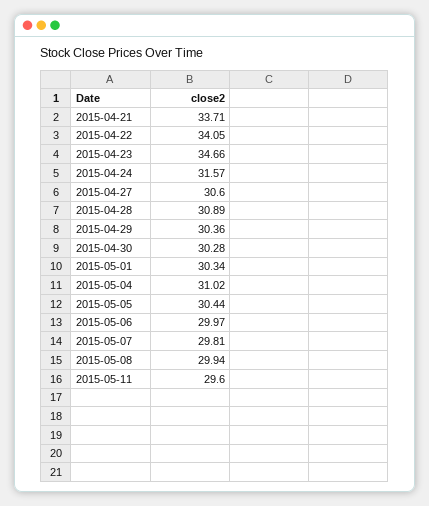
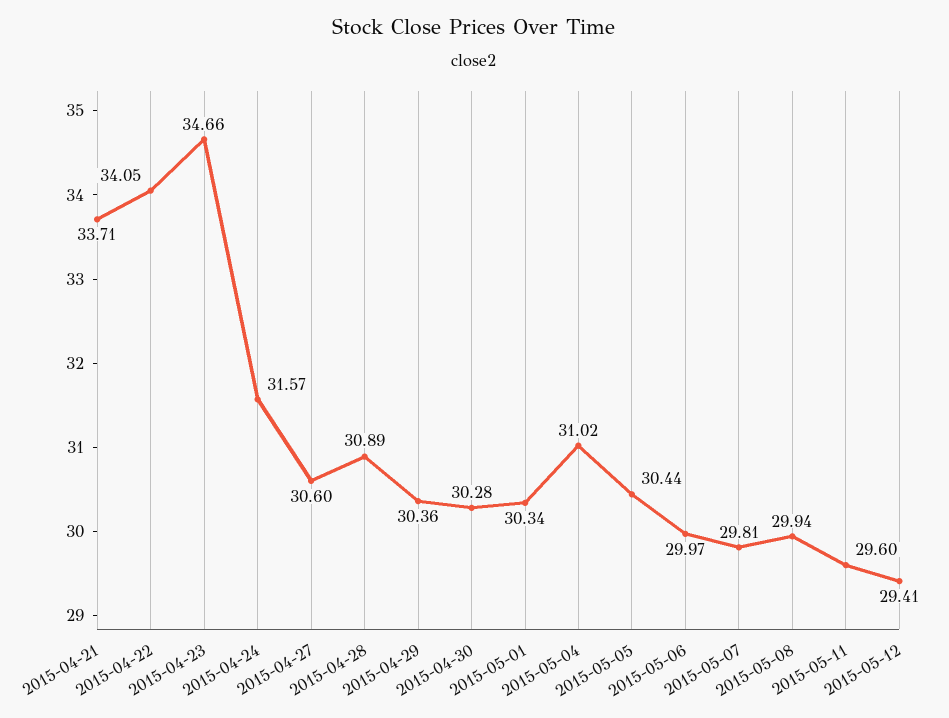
2015-05-12: none -> 29.41

